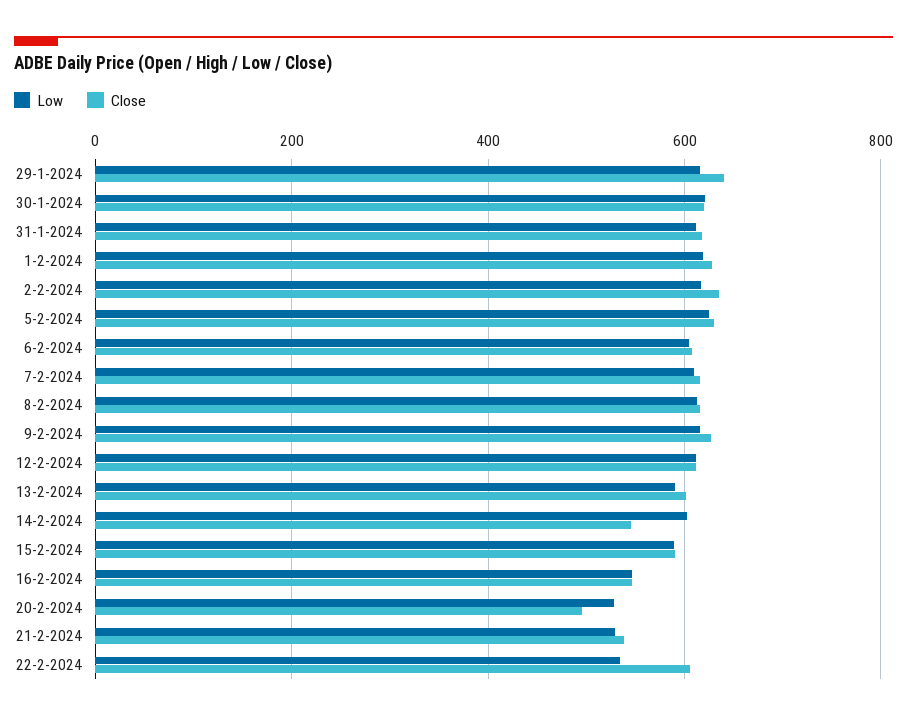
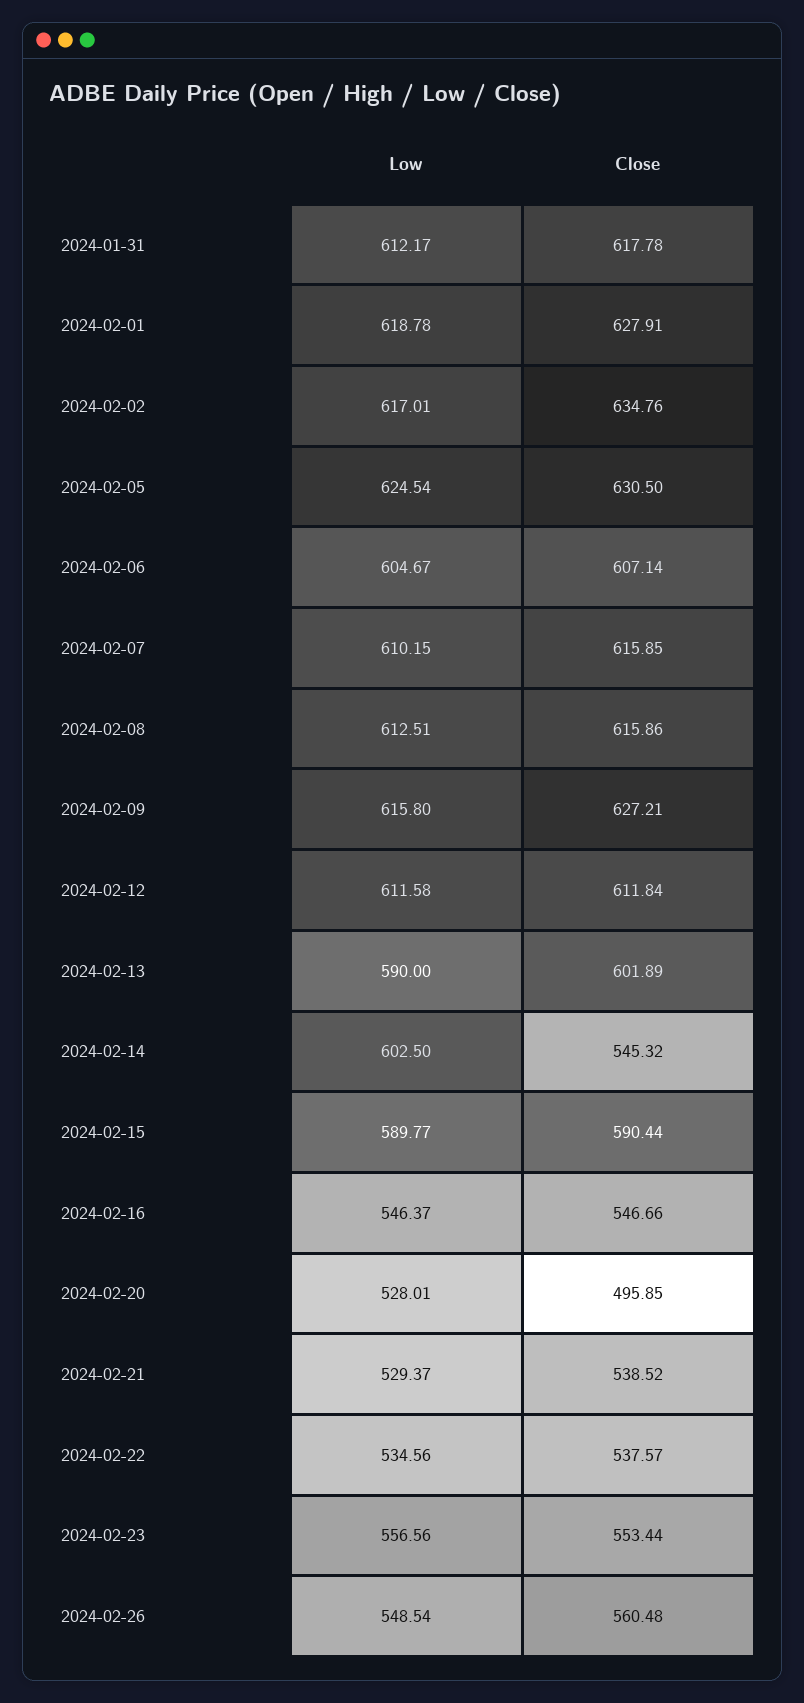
Low, 29-1-2024: 620 -> none
Close, 29-1-2024: 640 -> none
Low, 30-1-2024: 620 -> none
Close, 30-1-2024: 620 -> none
Close, 22-2-2024: 600 -> 537.57
Low, 2024-02-23: none -> 556.56
Close, 2024-02-23: none -> 553.44
Low, 2024-02-26: none -> 548.54
Close, 2024-02-26: none -> 560.48

